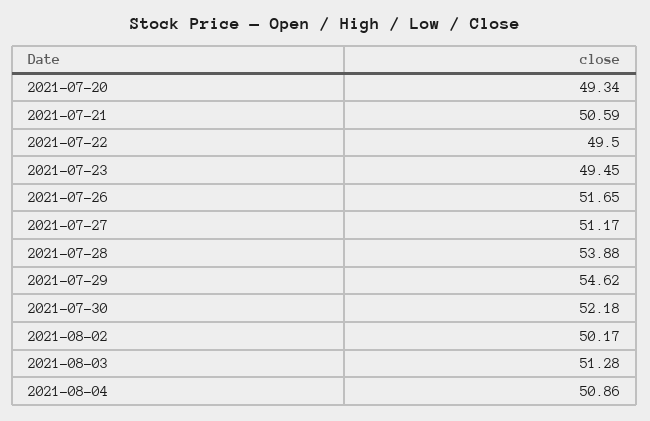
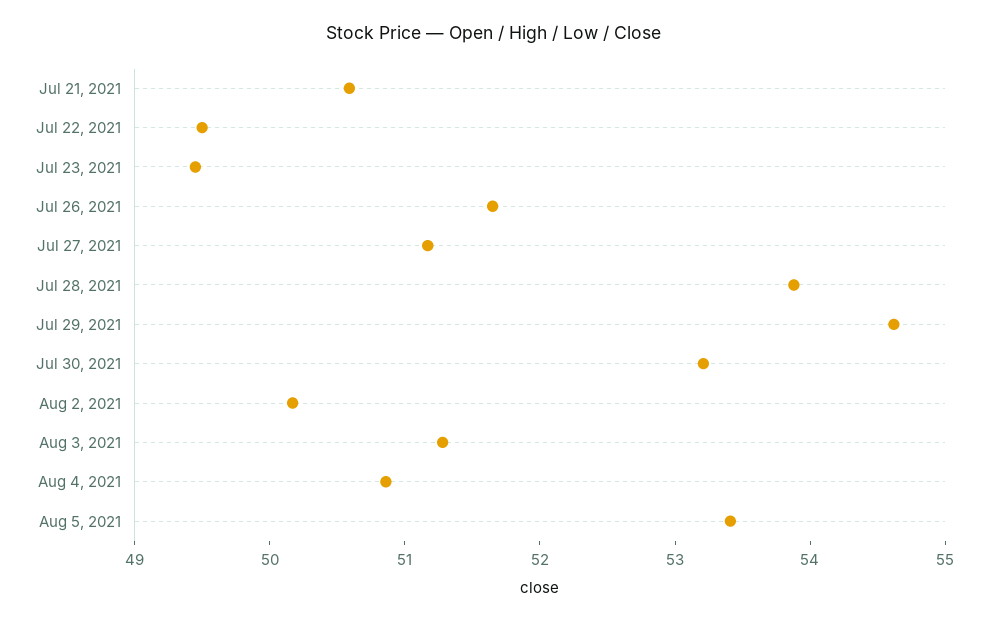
2021-07-20: 49.34 -> none
2021-07-30: 52.18 -> 53.2
Aug 5, 2021: none -> 53.4

